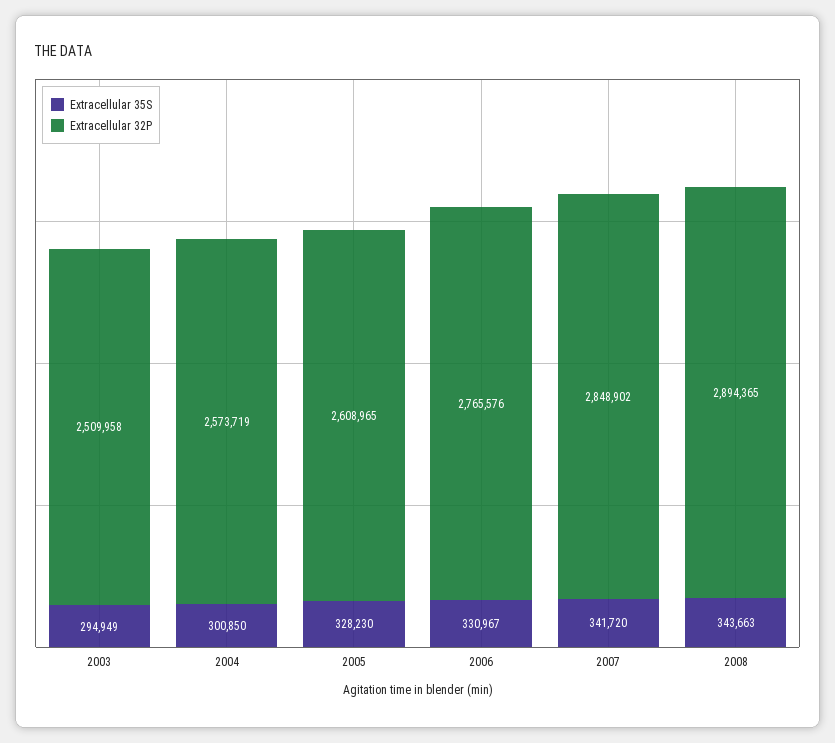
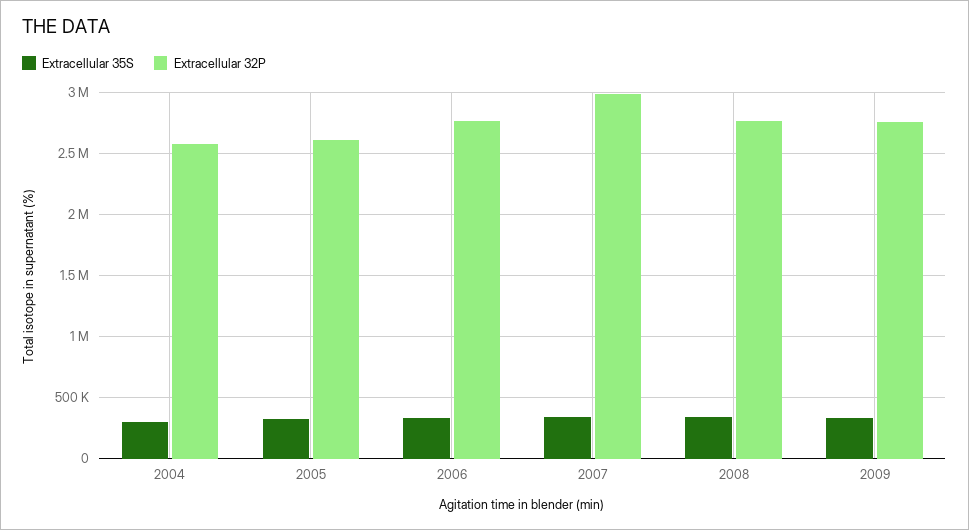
Extracellular 35S, 2003: 294949 -> none
Extracellular 32P, 2003: 2509958 -> none
Extracellular 32P, 2007: 2848902 -> 3000000
Extracellular 32P, 2008: 2894365 -> 2750000
Extracellular 35S, 2009: none -> 350000
Extracellular 32P, 2009: none -> 2750000

